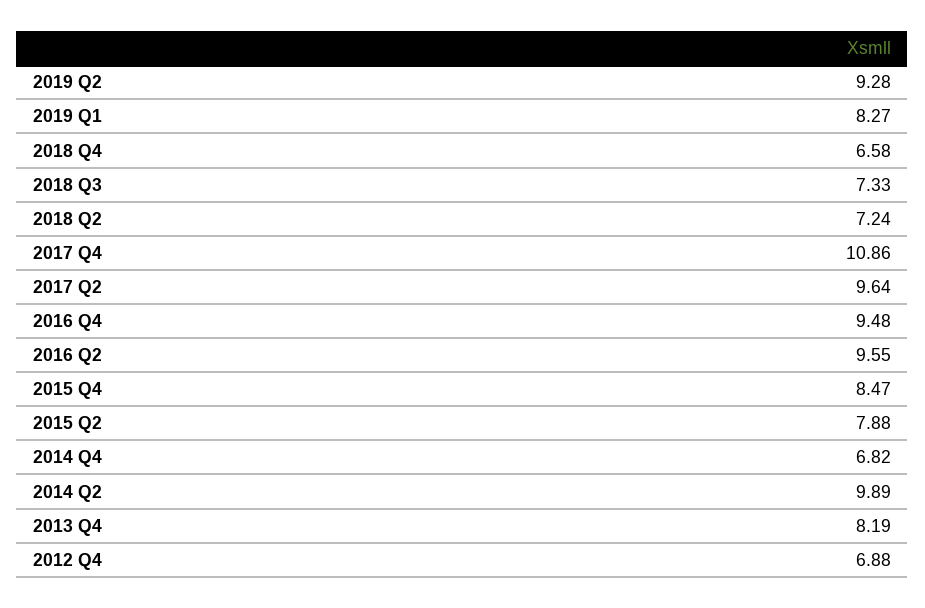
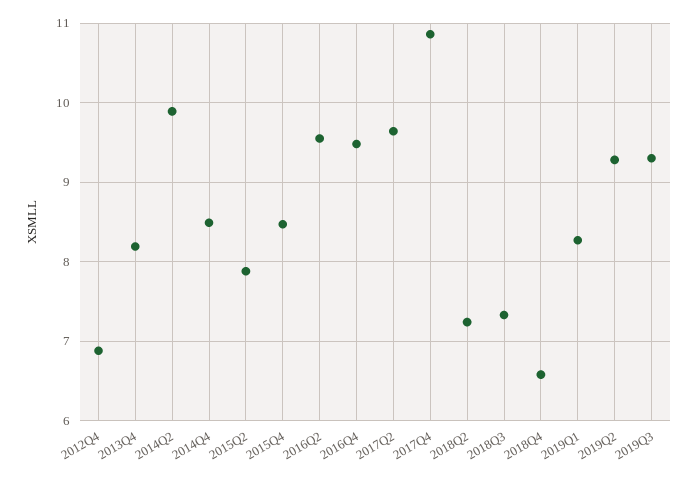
2014 Q4: 6.82 -> 8.5
2019Q3: none -> 9.3

